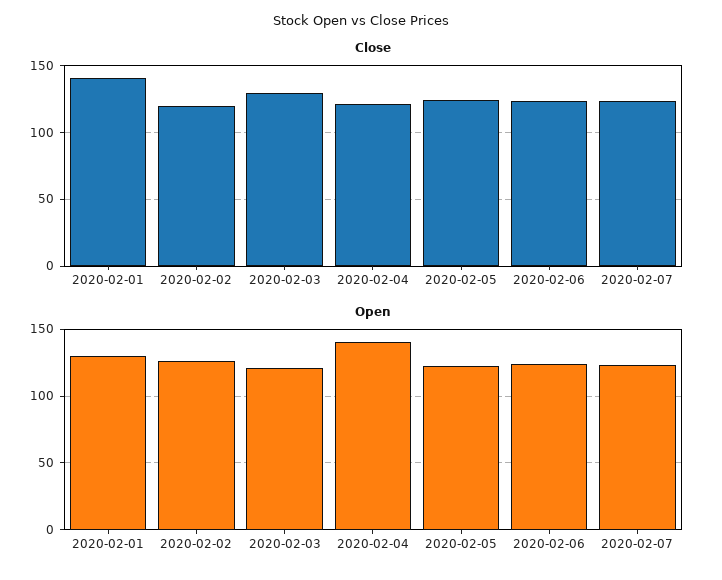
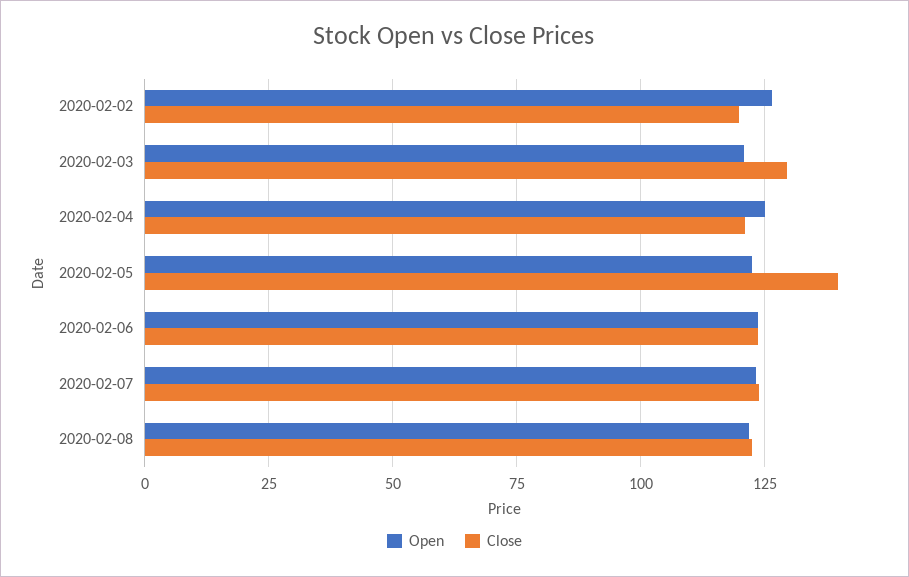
Close, 2020-02-01: 140 -> none
Close, 2020-02-05: 125 -> 140
Open, 2020-02-01: 130 -> none
Open, 2020-02-04: 140 -> 125
Open, 2020-02-08: none -> 122.5
Close, 2020-02-08: none -> 122.5

